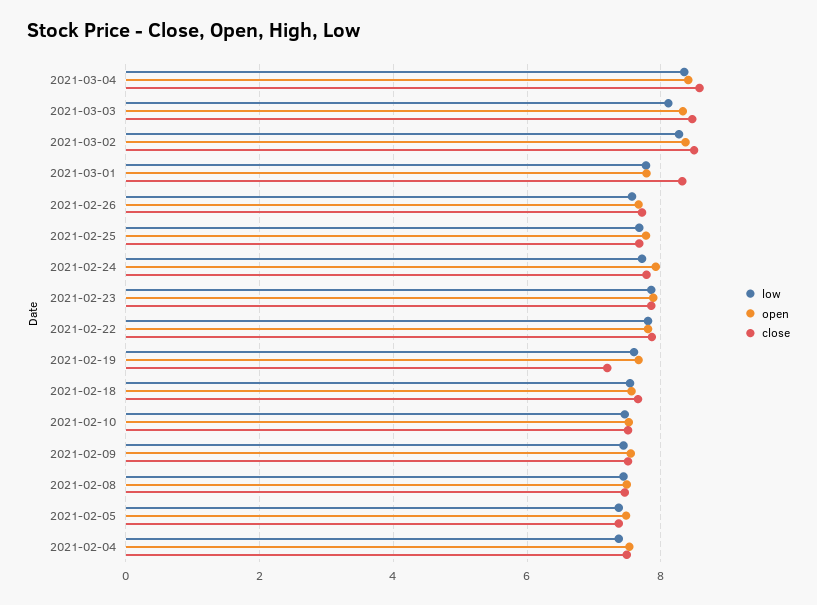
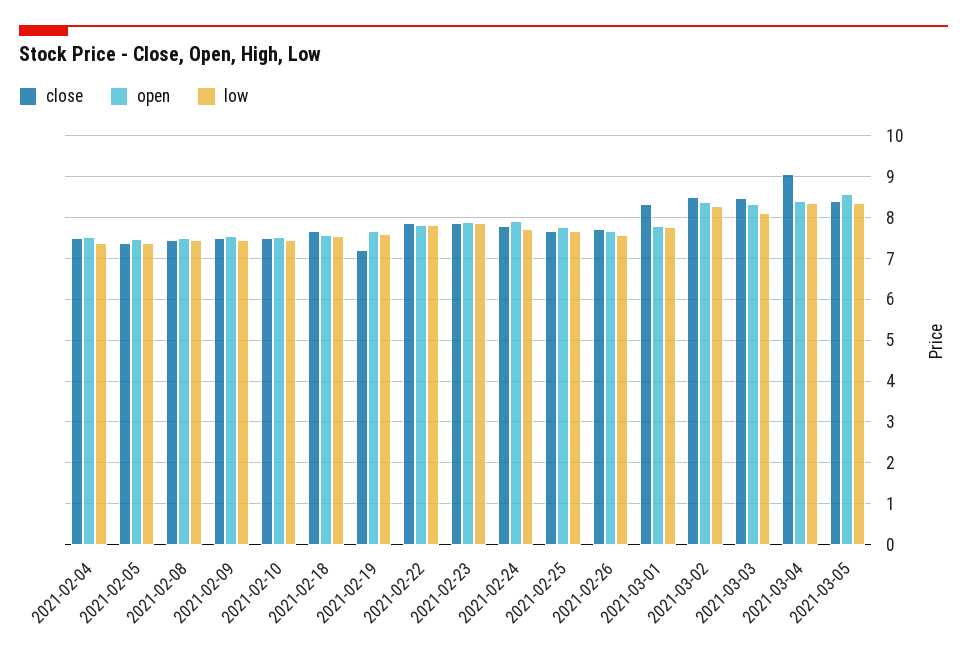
close, 2021-03-04: 8.6 -> 9
close, 2021-03-05: none -> 8.4
open, 2021-03-05: none -> 8.6
low, 2021-03-05: none -> 8.4

